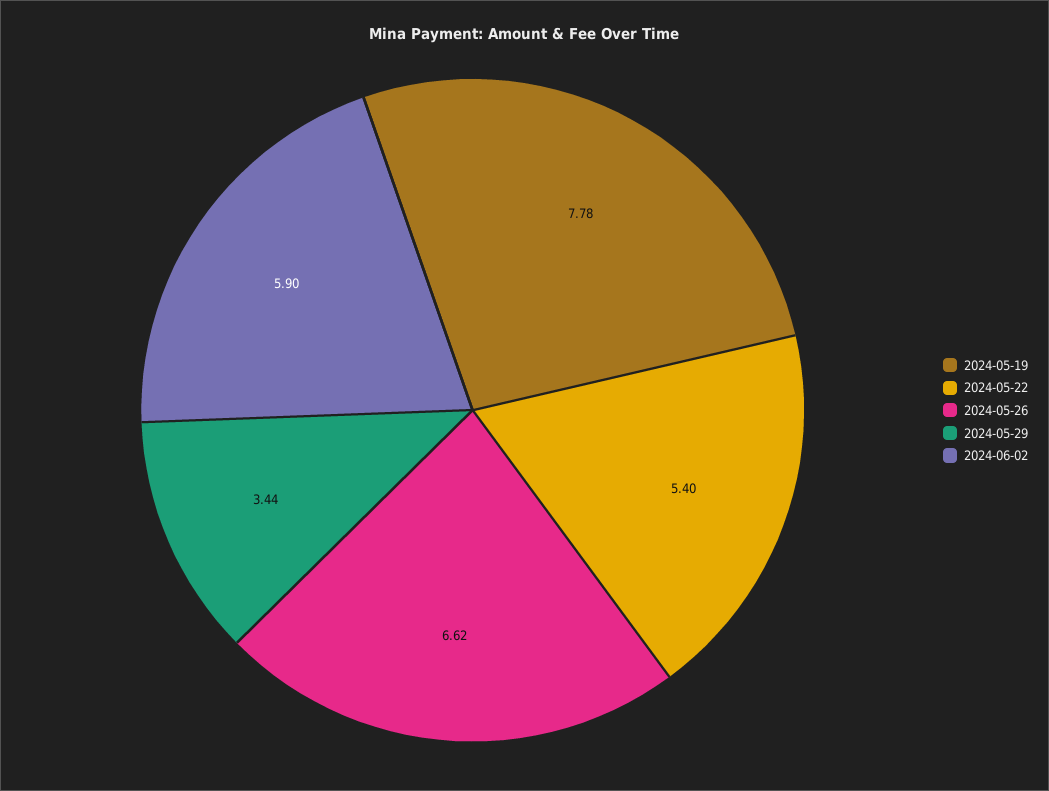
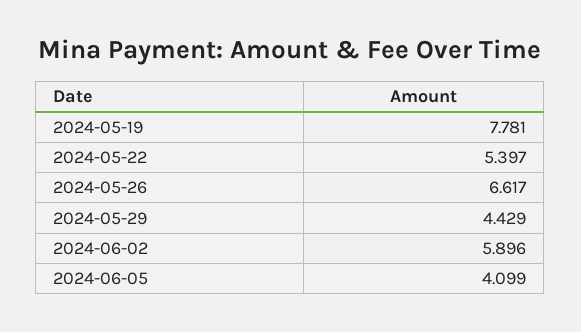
2024-05-29: 3.44 -> 4.429
2024-06-05: none -> 4.099

